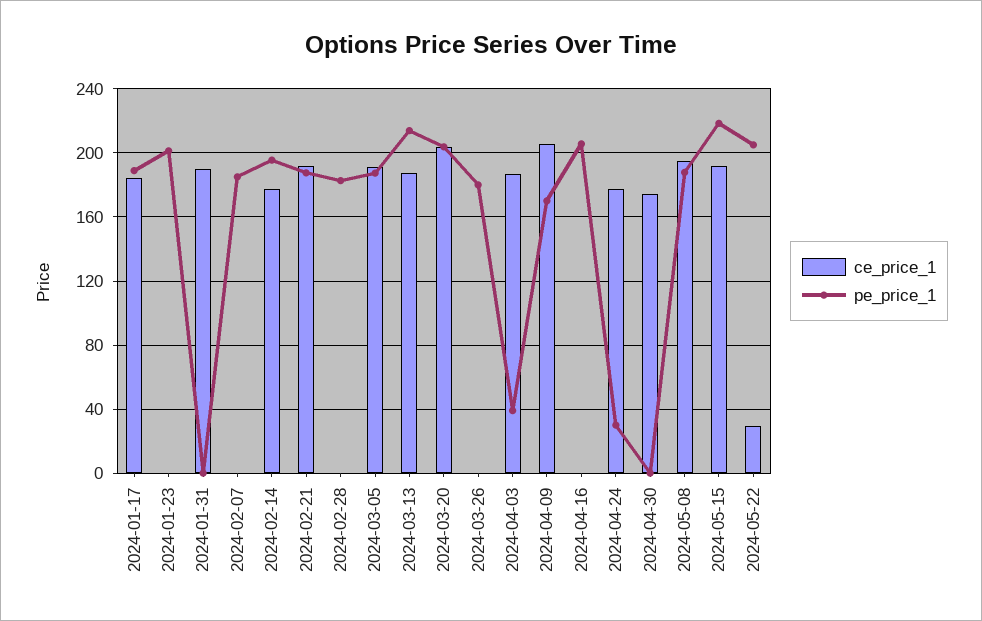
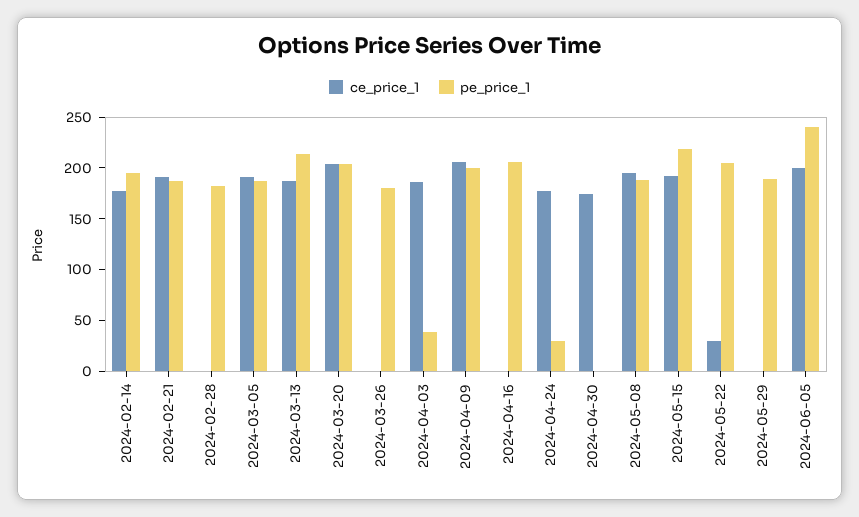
ce_price_1, 2024-01-17: 185 -> none
pe_price_1, 2024-01-17: 190 -> none
ce_price_1, 2024-01-23: 0 -> none
pe_price_1, 2024-01-23: 200 -> none
ce_price_1, 2024-01-31: 190 -> none
pe_price_1, 2024-01-31: 0 -> none
ce_price_1, 2024-02-07: 0 -> none
pe_price_1, 2024-02-07: 185 -> none
pe_price_1, 2024-04-09: 170 -> 200
ce_price_1, 2024-05-29: none -> 0
pe_price_1, 2024-05-29: none -> 190
ce_price_1, 2024-06-05: none -> 200
pe_price_1, 2024-06-05: none -> 240

